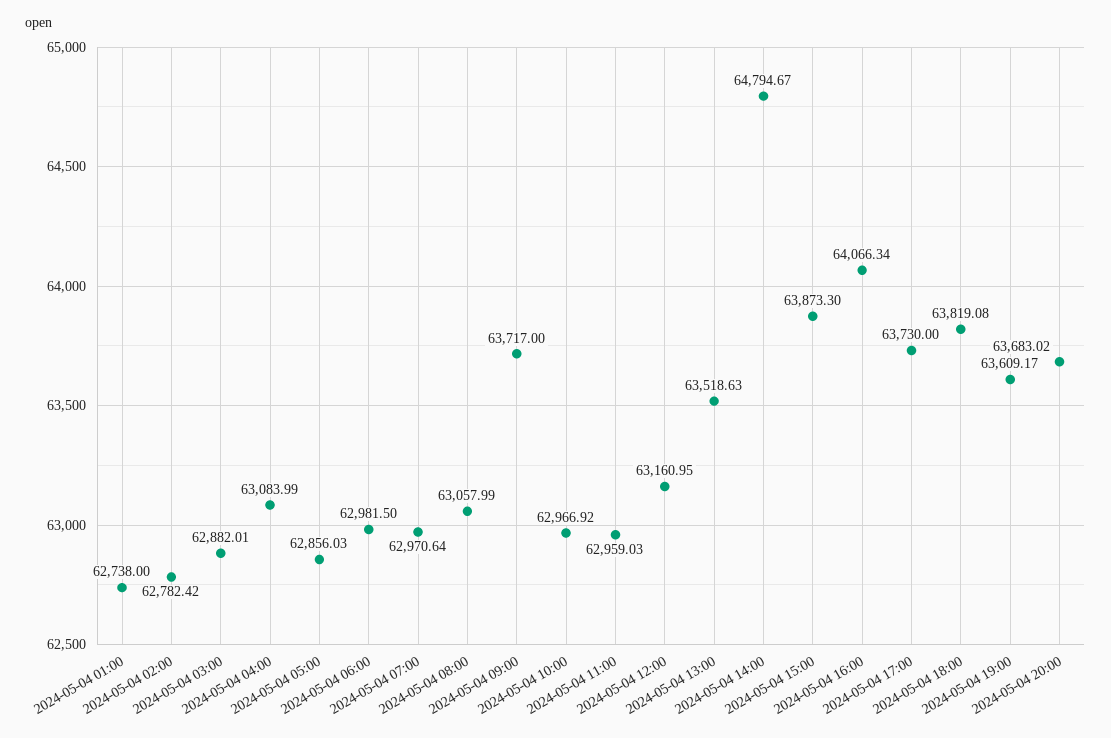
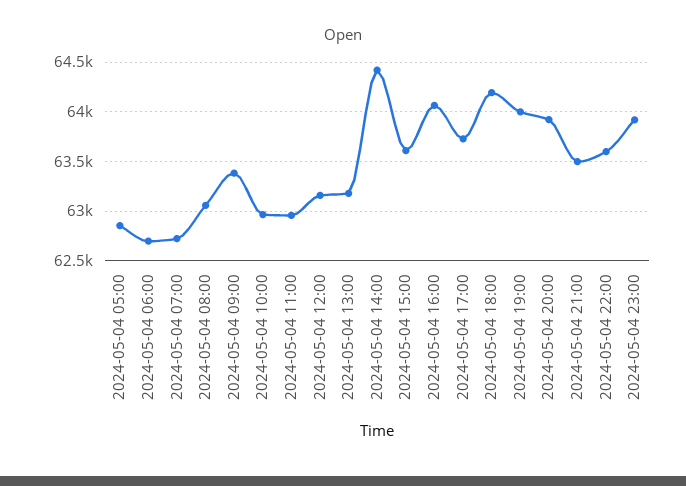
2024-05-04 01:00: 62738 -> none
2024-05-04 02:00: 62782.42 -> none
2024-05-04 03:00: 62882.01 -> none
2024-05-04 04:00: 63083.99 -> none
2024-05-04 06:00: 62981.5 -> 62700
2024-05-04 07:00: 62970.64 -> 62700
2024-05-04 09:00: 63717 -> 63400
2024-05-04 13:00: 63518.63 -> 63200
2024-05-04 14:00: 64794.67 -> 64400
2024-05-04 15:00: 63873.3 -> 63600
2024-05-04 18:00: 63819.08 -> 64200
2024-05-04 19:00: 63609.17 -> 64000
2024-05-04 20:00: 63683.02 -> 63900
2024-05-04 21:00: none -> 63500
2024-05-04 22:00: none -> 63600
2024-05-04 23:00: none -> 63900

